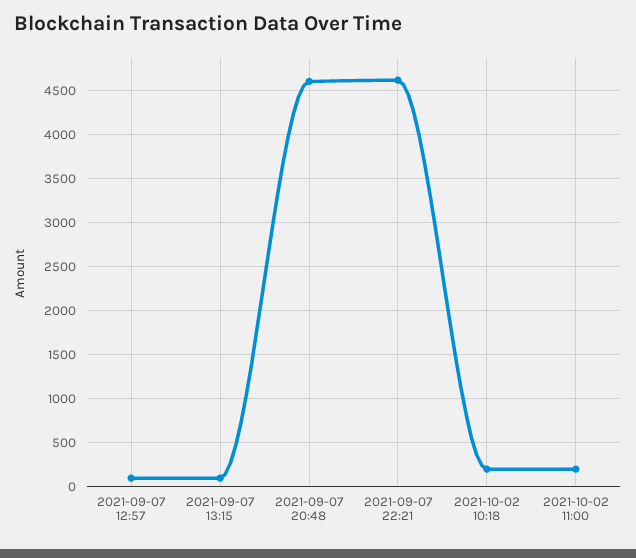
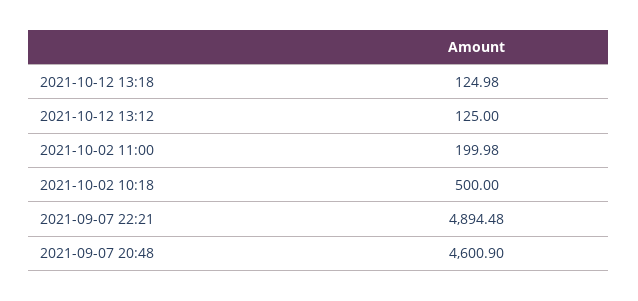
2021-09-07 12:57: 100 -> none
2021-09-07 13:15: 100 -> none
2021-09-07 22:21: 4600 -> 4894.48
2021-10-02 10:18: 200 -> 500
2021-10-12 13:18: none -> 124.98
2021-10-12 13:12: none -> 125

